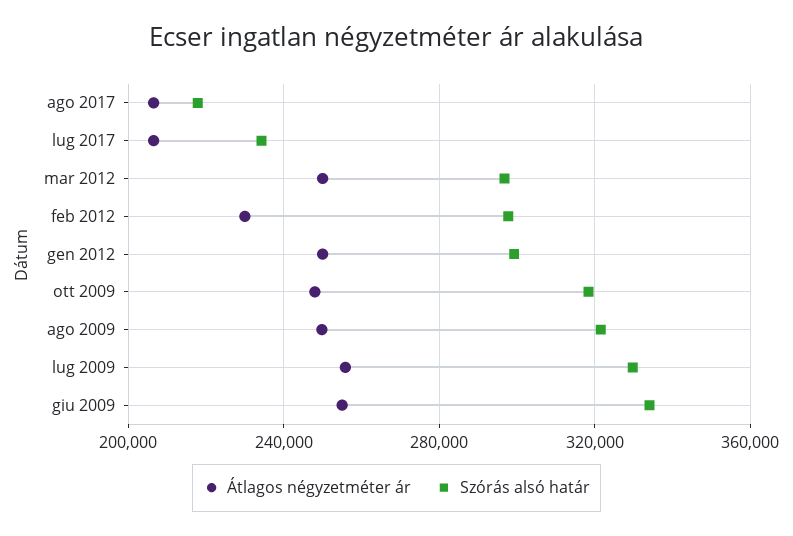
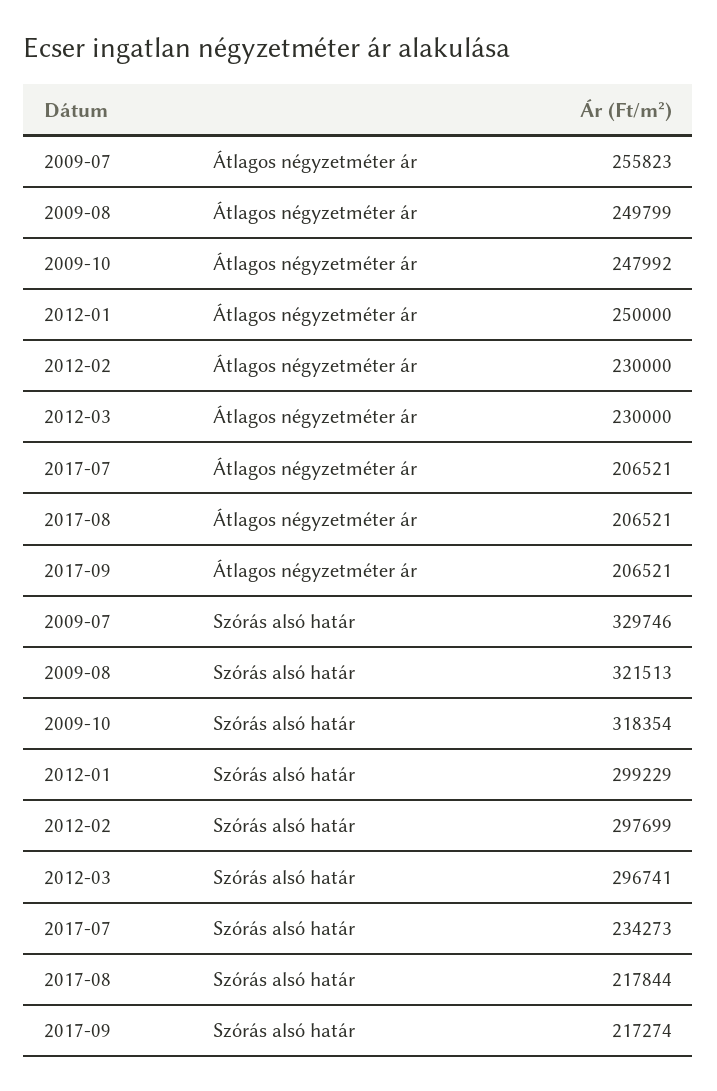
Átlagos négyzetméter ár, mar 2012: 250000 -> 230000
Átlagos négyzetméter ár, giu 2009: 255000 -> none
Szórás alsó határ, giu 2009: 335000 -> none
Átlagos négyzetméter ár, 2017-09: none -> 206521
Szórás alsó határ, 2017-09: none -> 217274

